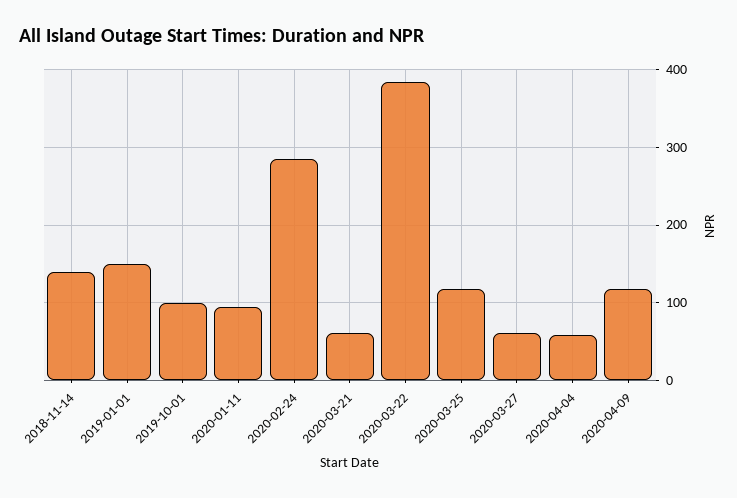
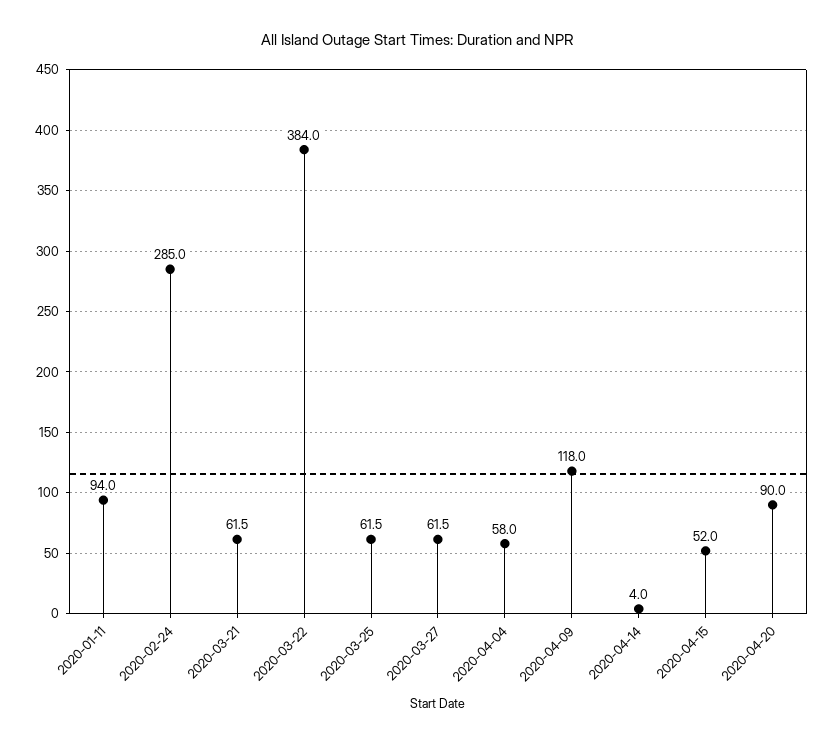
2018-11-14: 140 -> none
2019-01-01: 150 -> none
2019-10-01: 100 -> none
2020-03-25: 120 -> 61.5
2020-04-14: none -> 4
2020-04-15: none -> 52
2020-04-20: none -> 90

